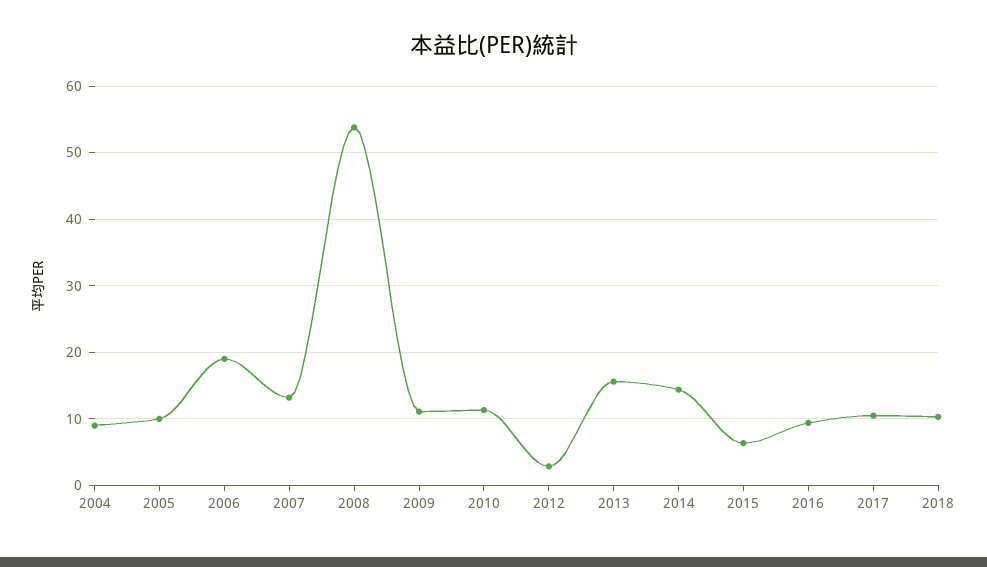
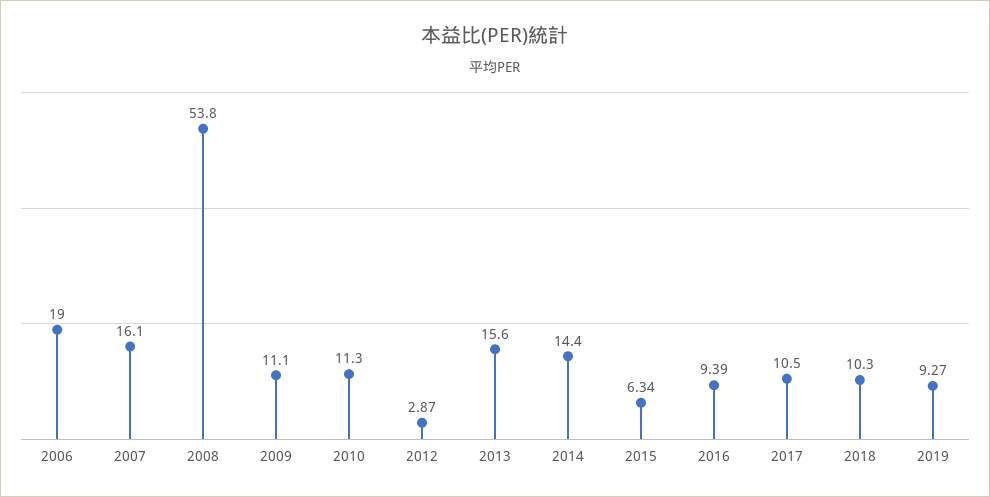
2004: 9 -> none
2005: 10 -> none
2007: 13 -> 16.1
2019: none -> 9.27

